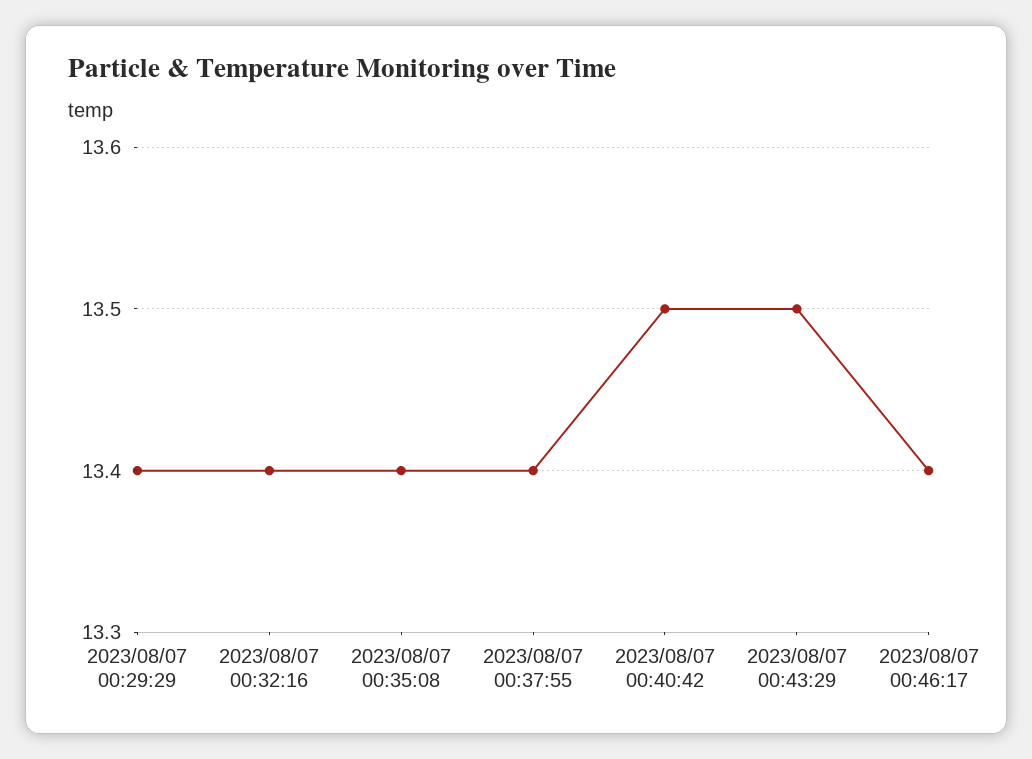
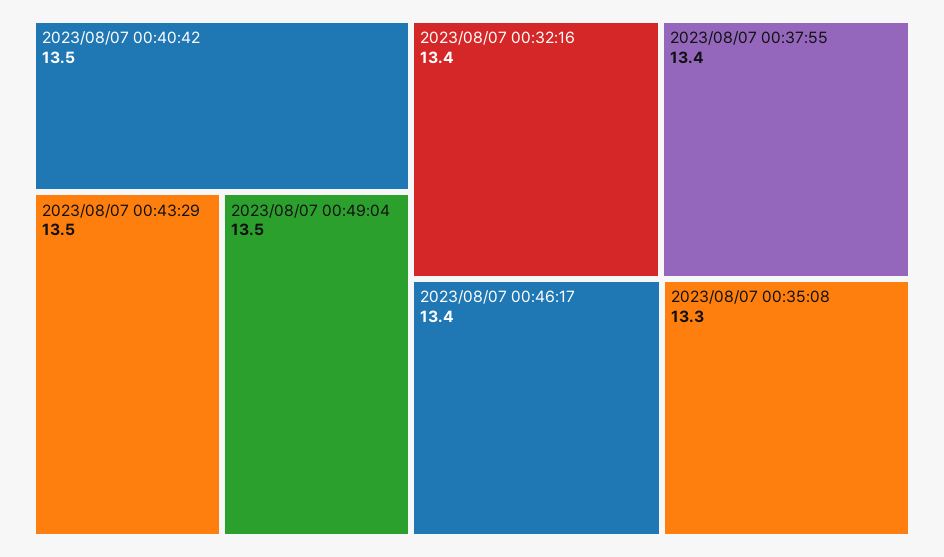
2023/08/07 00:29:29: 13.4 -> none
2023/08/07 00:35:08: 13.4 -> 13.3
2023/08/07 00:49:04: none -> 13.5

